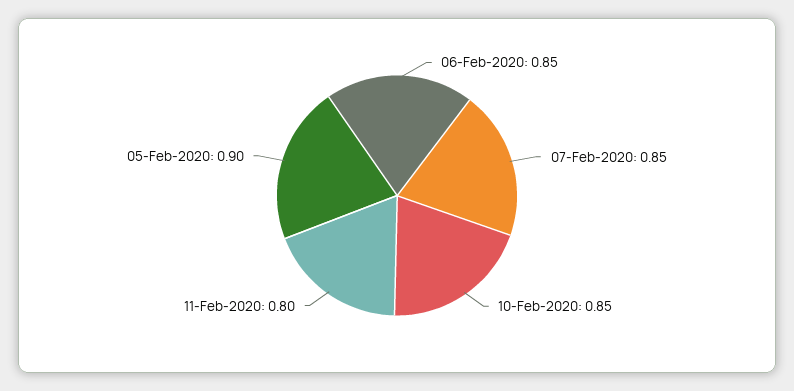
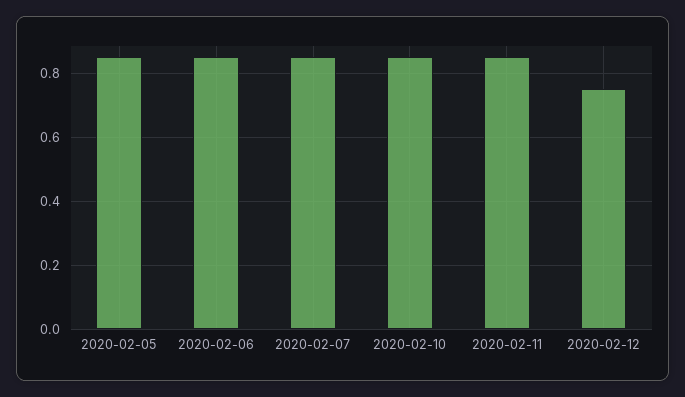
11-Feb-2020: 0.8 -> 0.85
05-Feb-2020: 0.9 -> 0.85
2020-02-12: none -> 0.75

